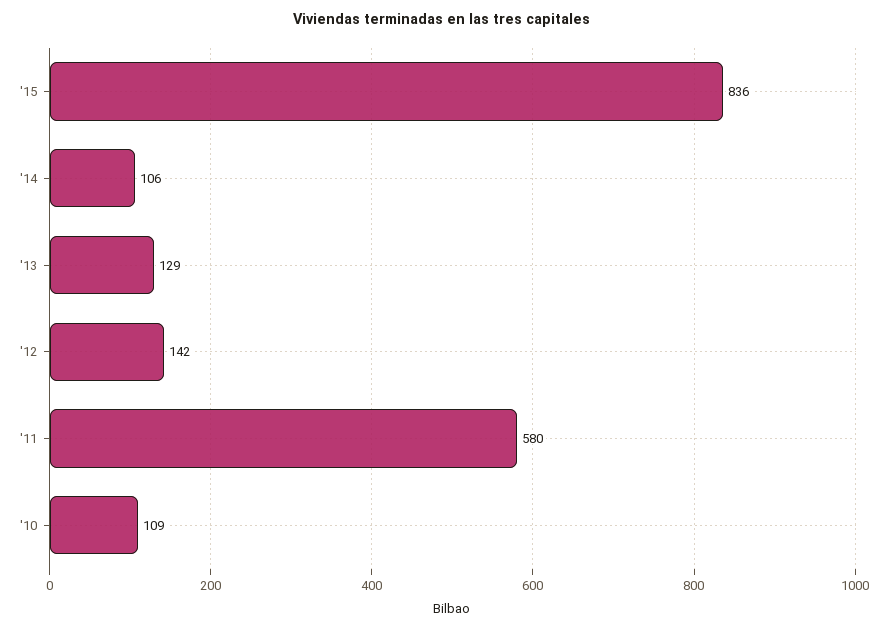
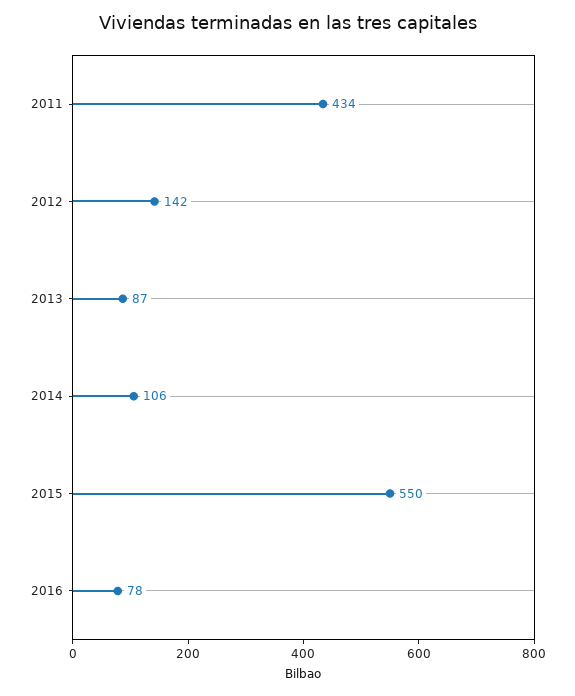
'15: 836 -> 550
'13: 129 -> 87
'11: 580 -> 434
'10: 109 -> none
2016: none -> 78

